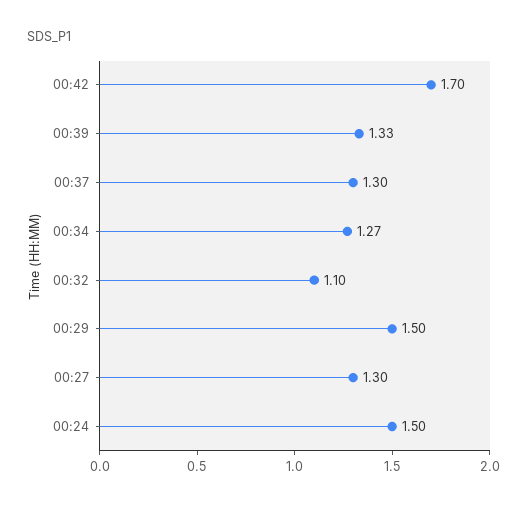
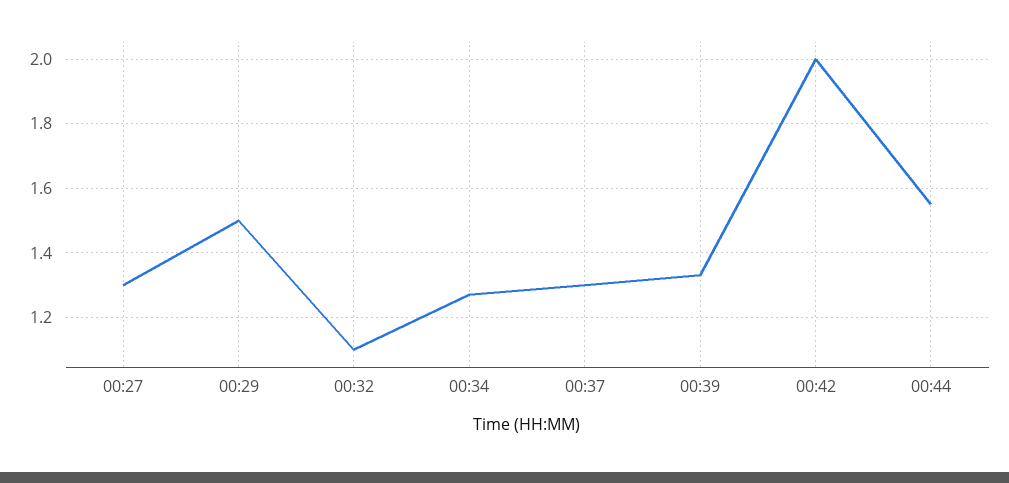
00:42: 1.7 -> 2
00:24: 1.5 -> none
00:44: none -> 1.55

